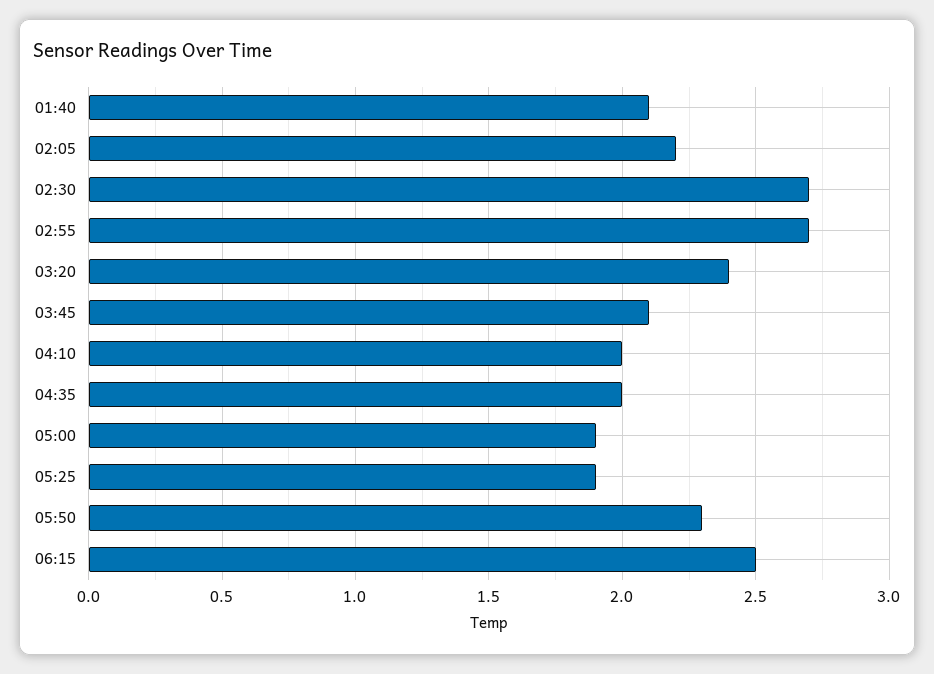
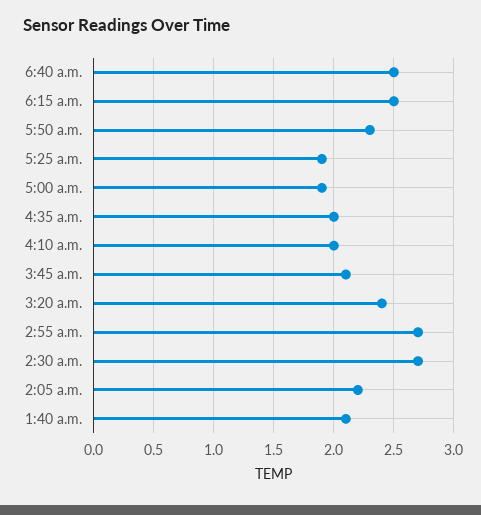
6:40 a.m.: none -> 2.5

